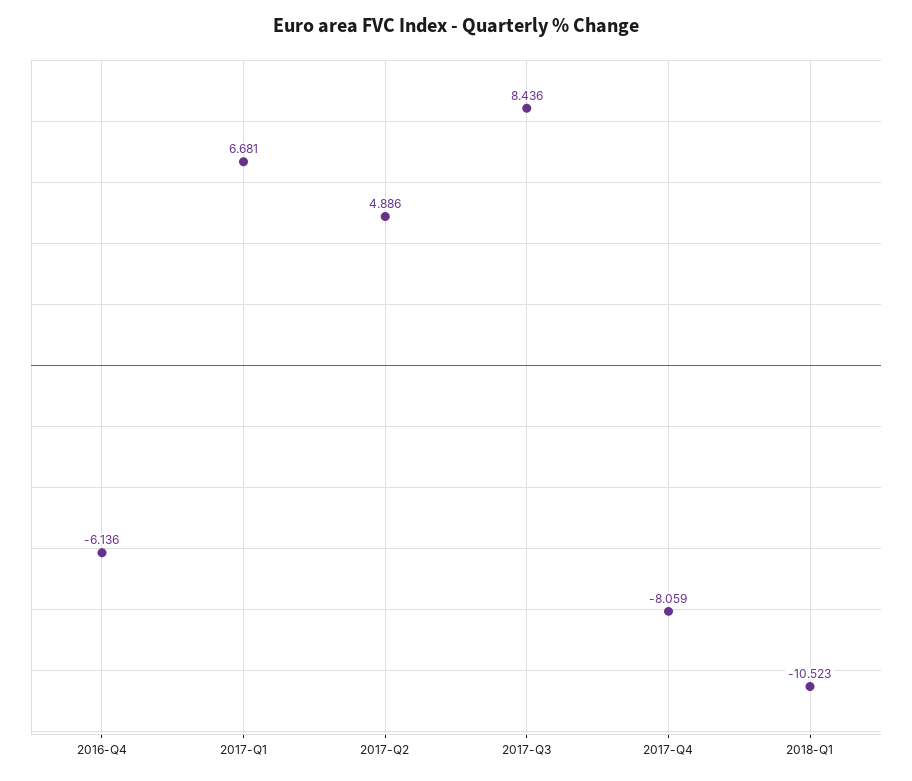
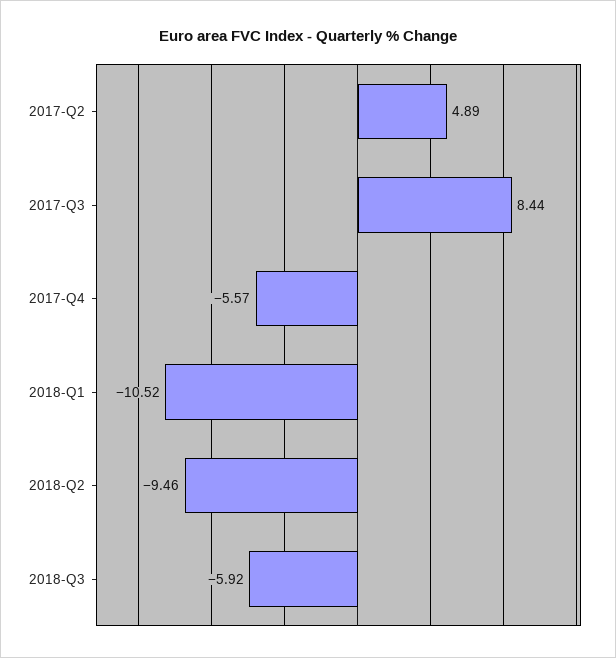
2016-Q4: -6.136 -> none
2017-Q1: 6.681 -> none
2017-Q4: -8.059 -> -5.57
2018-Q2: none -> -9.46
2018-Q3: none -> -5.92

